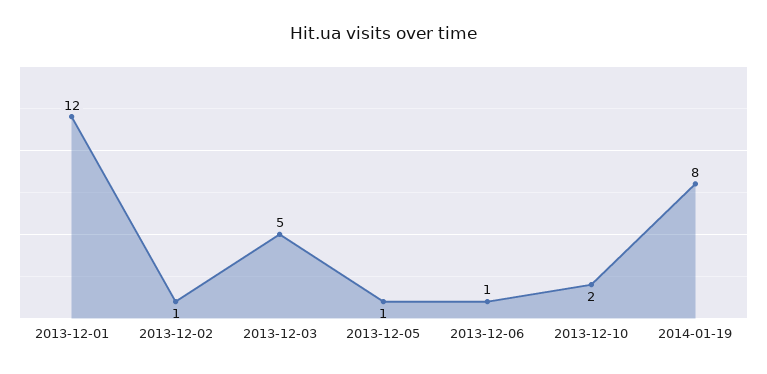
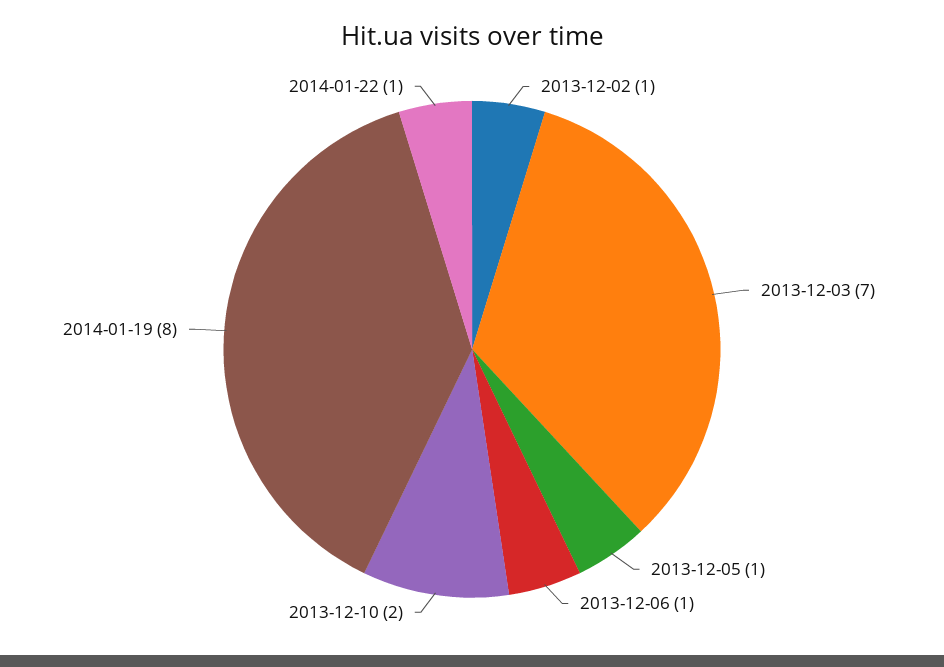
2013-12-01: 12 -> none
2013-12-03: 5 -> 7
2014-01-22: none -> 1

